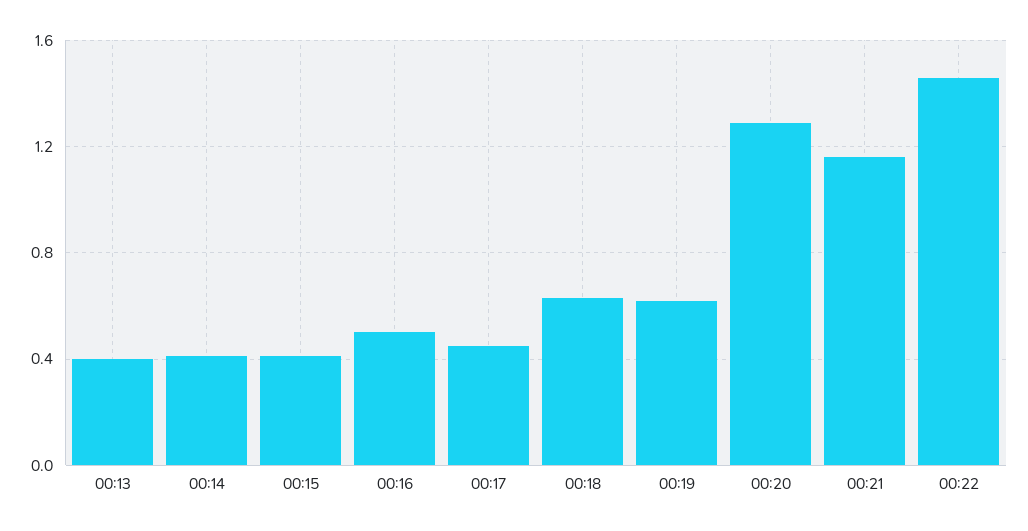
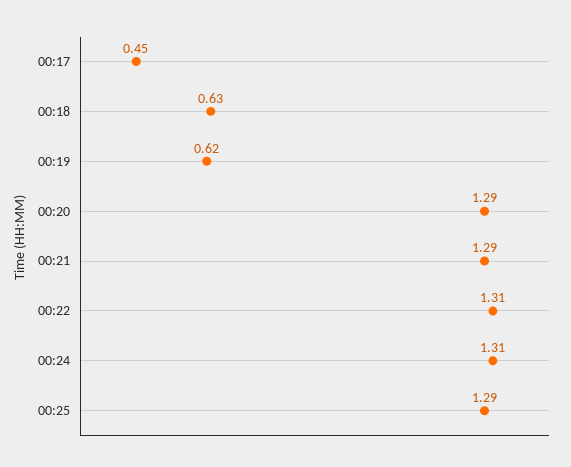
00:13: 0.4 -> none
00:14: 0.4 -> none
00:15: 0.4 -> none
00:16: 0.5 -> none
00:21: 1.15 -> 1.29
00:22: 1.45 -> 1.31
00:24: none -> 1.31
00:25: none -> 1.29

